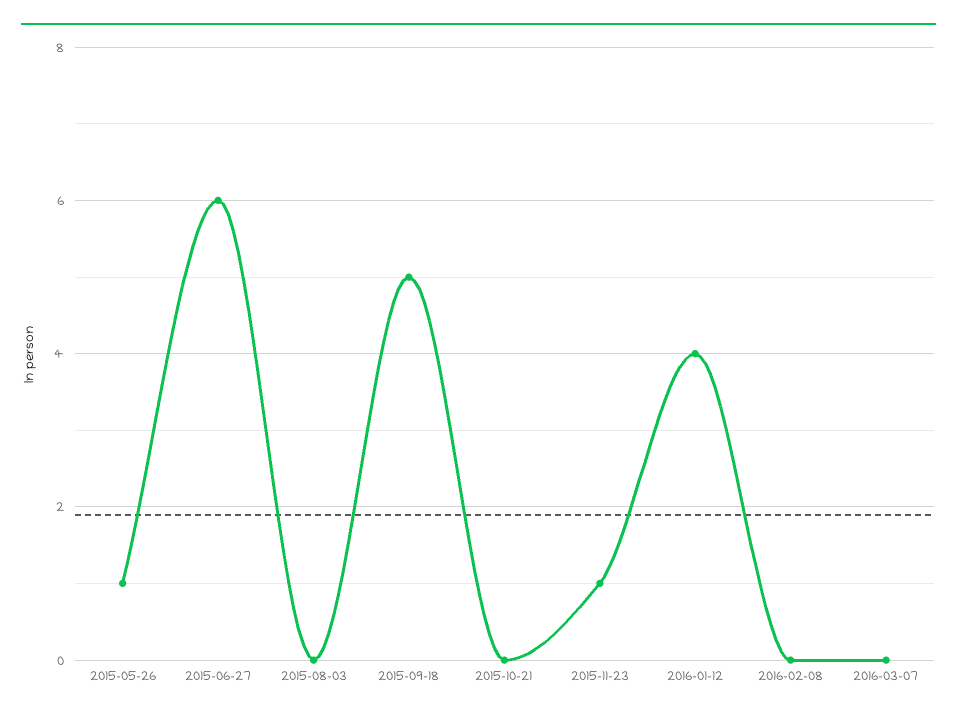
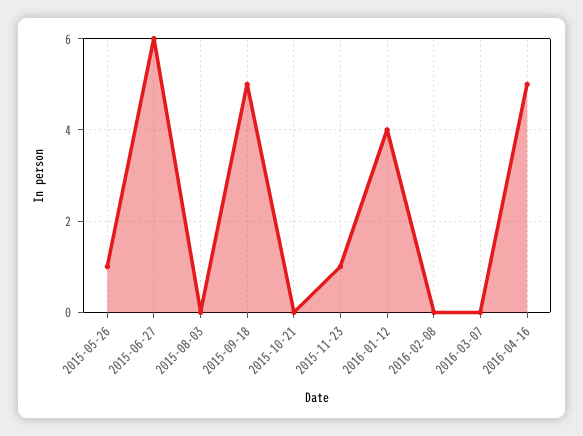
2016-04-16: none -> 5

